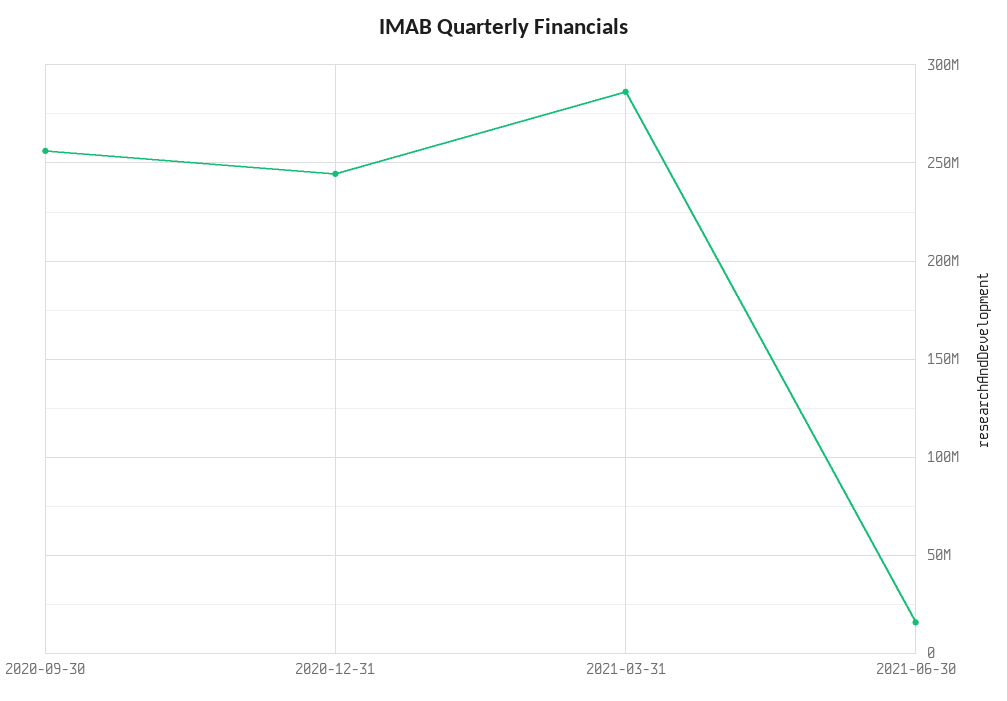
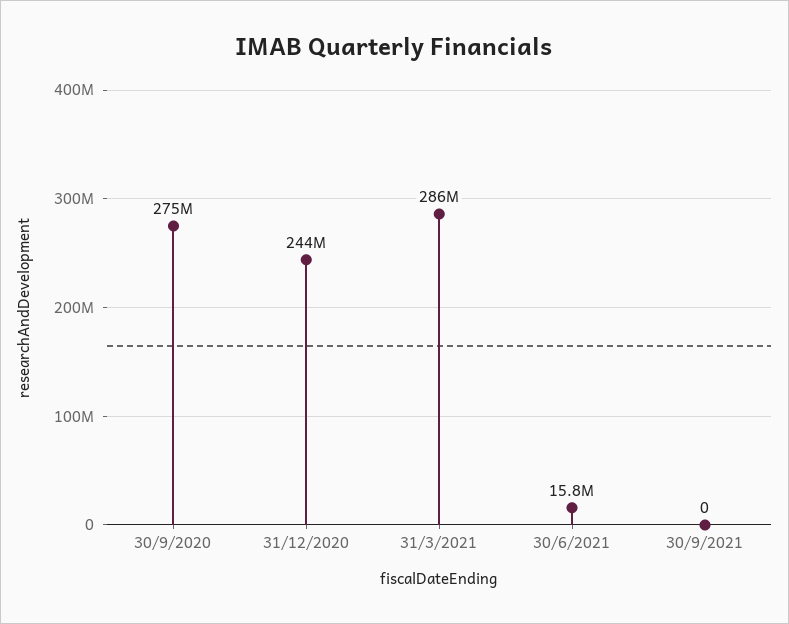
2020-09-30: 255000000 -> 275000000
30/9/2021: none -> 0

